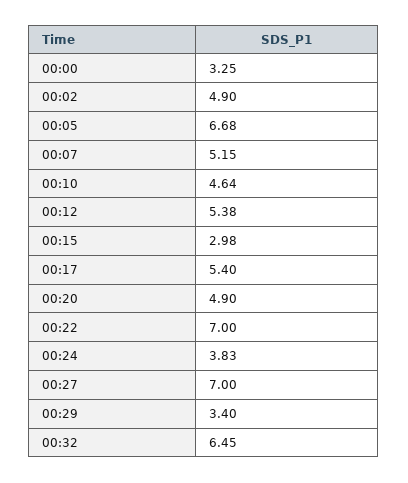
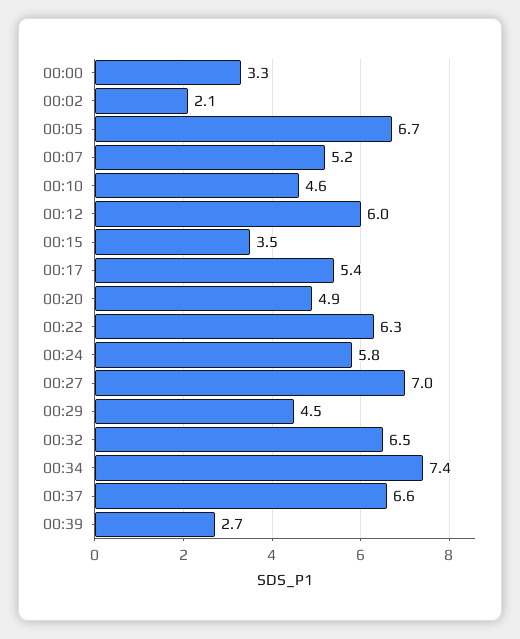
00:02: 4.9 -> 2.1
00:12: 5.38 -> 6
00:15: 2.98 -> 3.5
00:22: 7 -> 6.3
00:24: 3.83 -> 5.8
00:29: 3.4 -> 4.5
00:34: none -> 7.4
00:37: none -> 6.6
00:39: none -> 2.7

